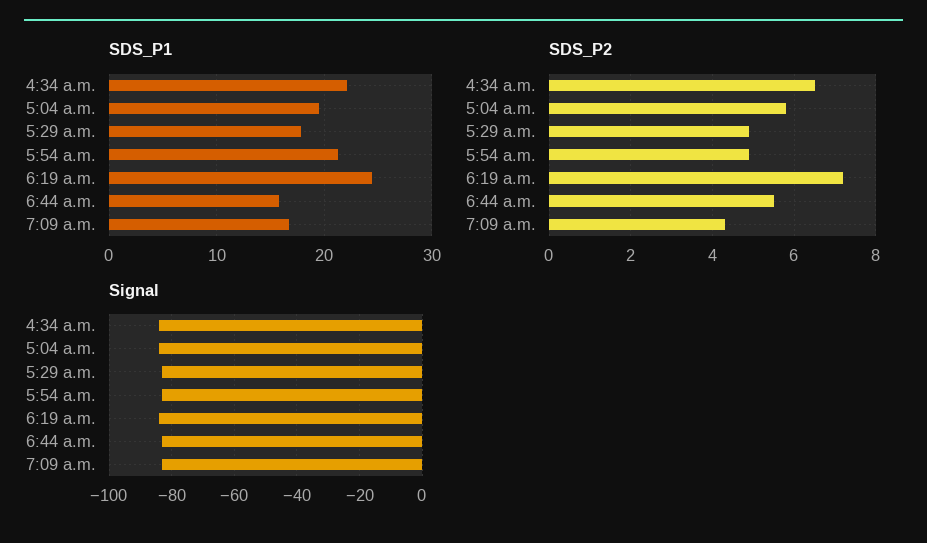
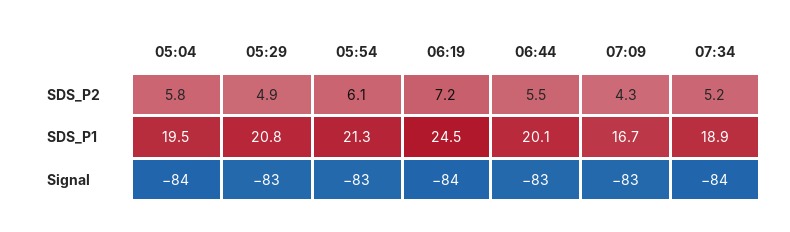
SDS_P1, 4:34 a.m.: 22 -> none
SDS_P1, 5:29 a.m.: 18 -> 20.8
SDS_P1, 6:44 a.m.: 16 -> 20.1
SDS_P2, 4:34 a.m.: 6.5 -> none
SDS_P2, 5:54 a.m.: 5 -> 6.1
Signal, 4:34 a.m.: -85 -> none
SDS_P2, 07:34: none -> 5.2
SDS_P1, 07:34: none -> 18.9
Signal, 07:34: none -> -84

